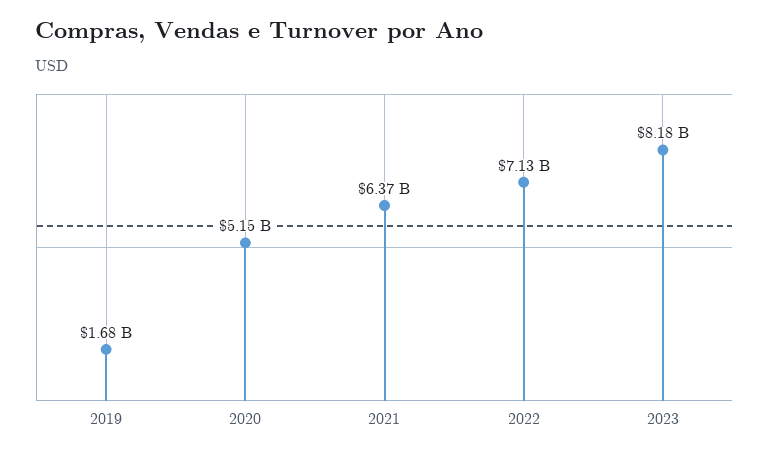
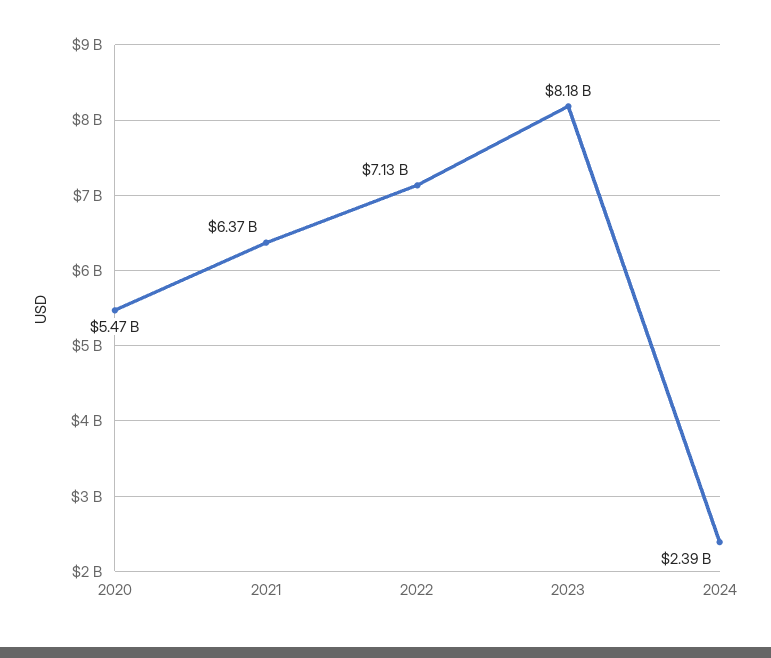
2019: 1680000000 -> none
2020: 5150000000 -> 5470000000
2024: none -> 2390000000

